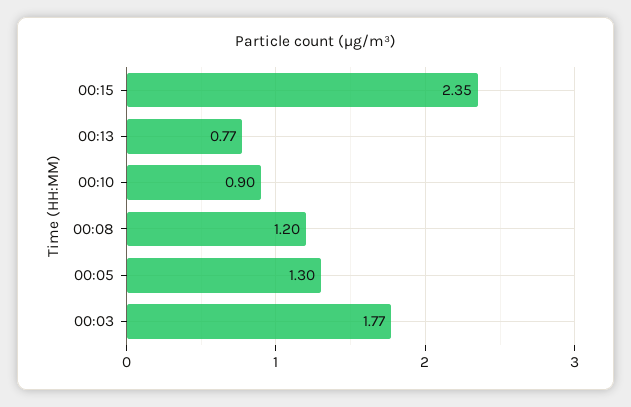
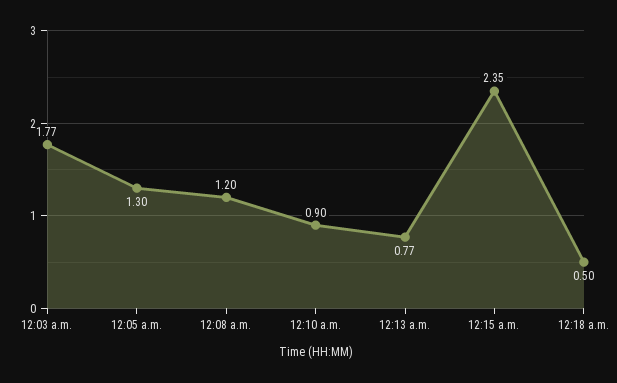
12:18 a.m.: none -> 0.5

